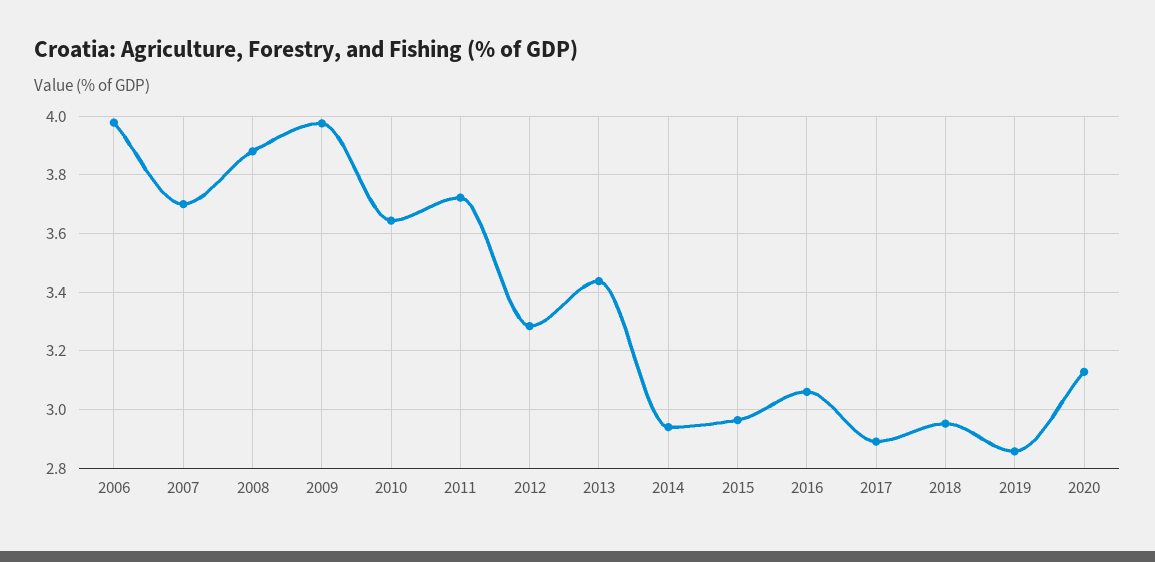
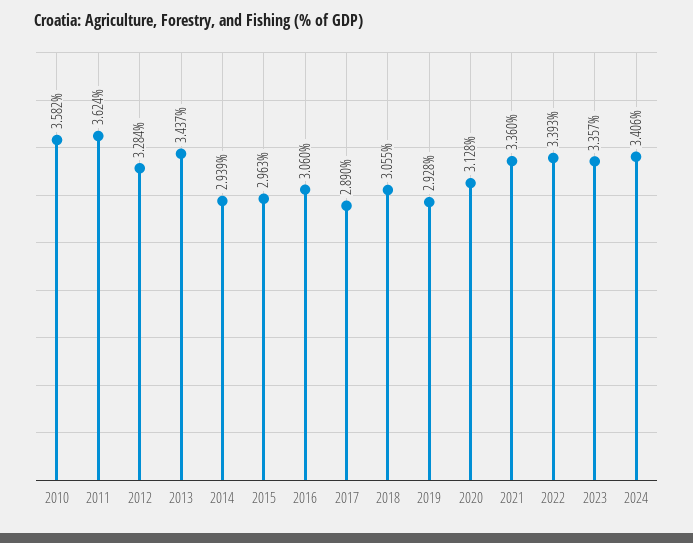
2006: 3.975 -> none
2007: 3.7 -> none
2008: 3.875 -> none
2009: 3.975 -> none
2010: 3.65 -> 3.582
2011: 3.725 -> 3.624
2018: 2.95 -> 3.055
2019: 2.85 -> 2.928
2021: none -> 3.36
2022: none -> 3.393
2023: none -> 3.357
2024: none -> 3.406

